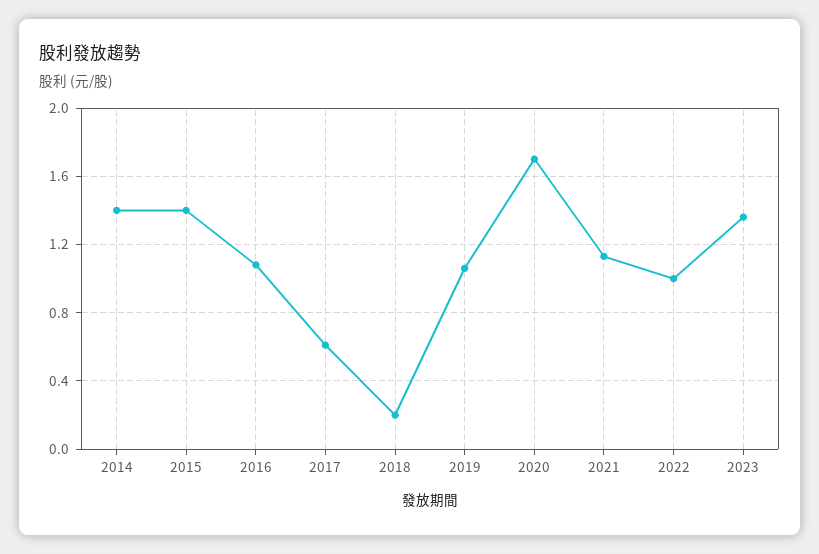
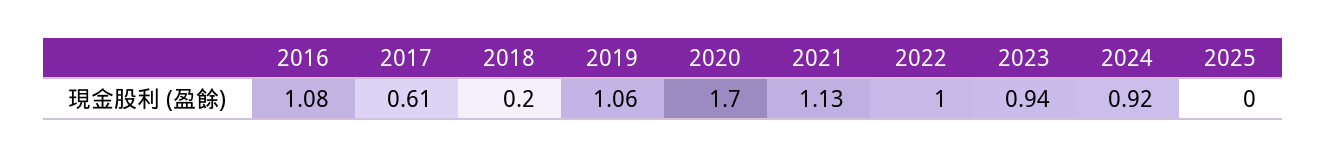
2014: 1.4 -> none
2015: 1.4 -> none
2023: 1.35 -> 0.94
2024: none -> 0.92
2025: none -> 0

